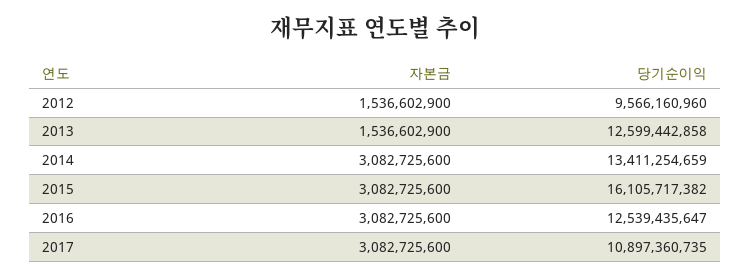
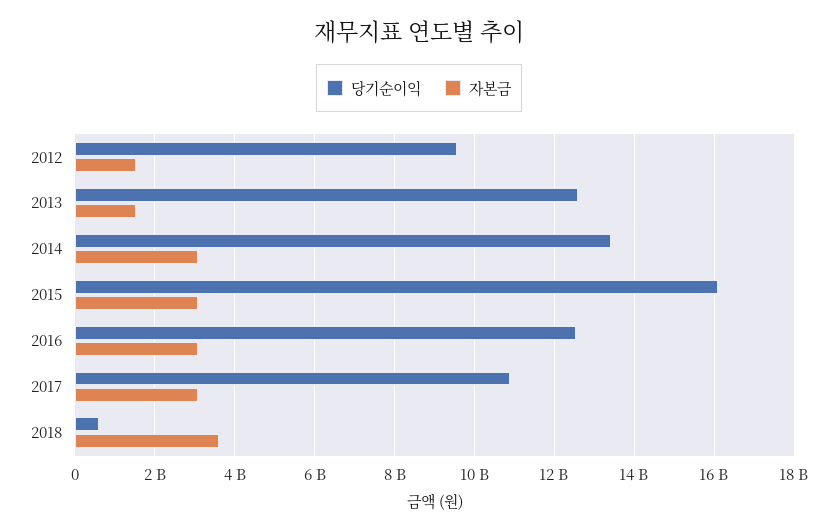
당기순이익, 2018: none -> 600000000
자본금, 2018: none -> 3600000000

